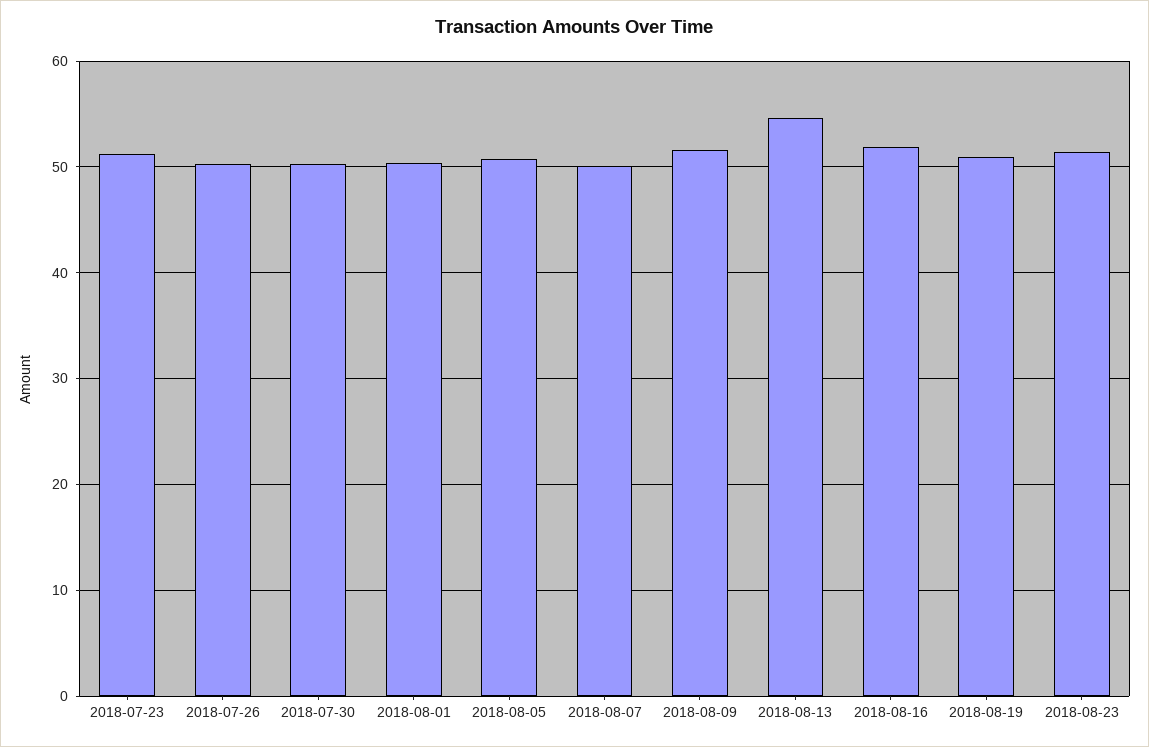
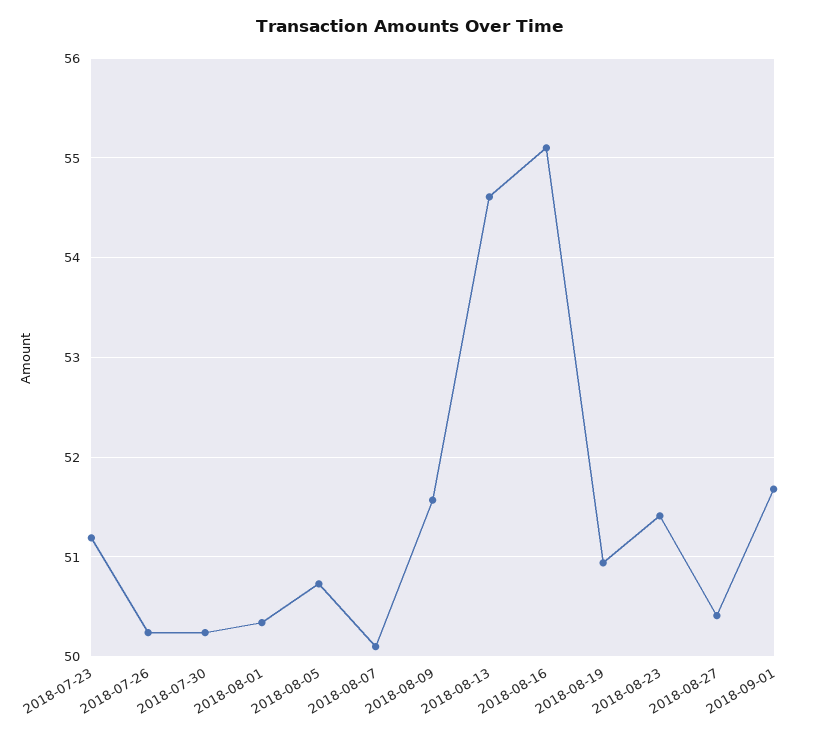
2018-08-16: 52 -> 55.1
2018-08-27: none -> 50.4
2018-09-01: none -> 51.7

